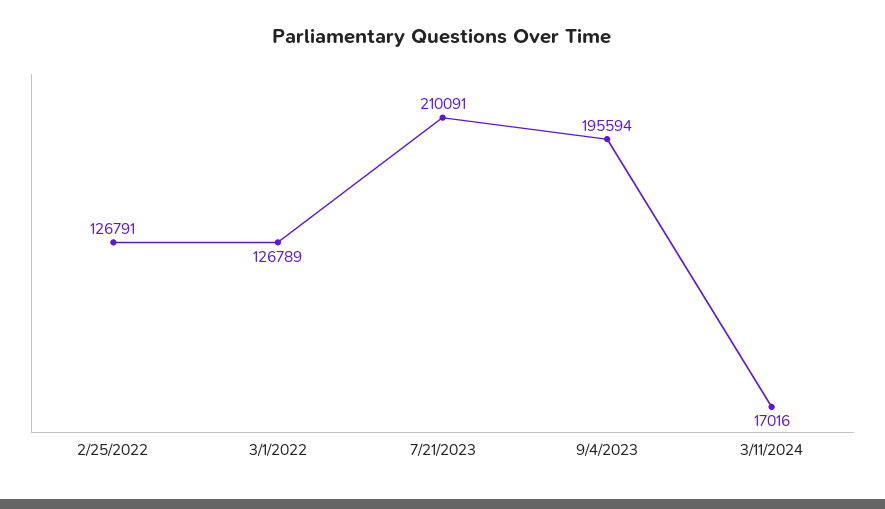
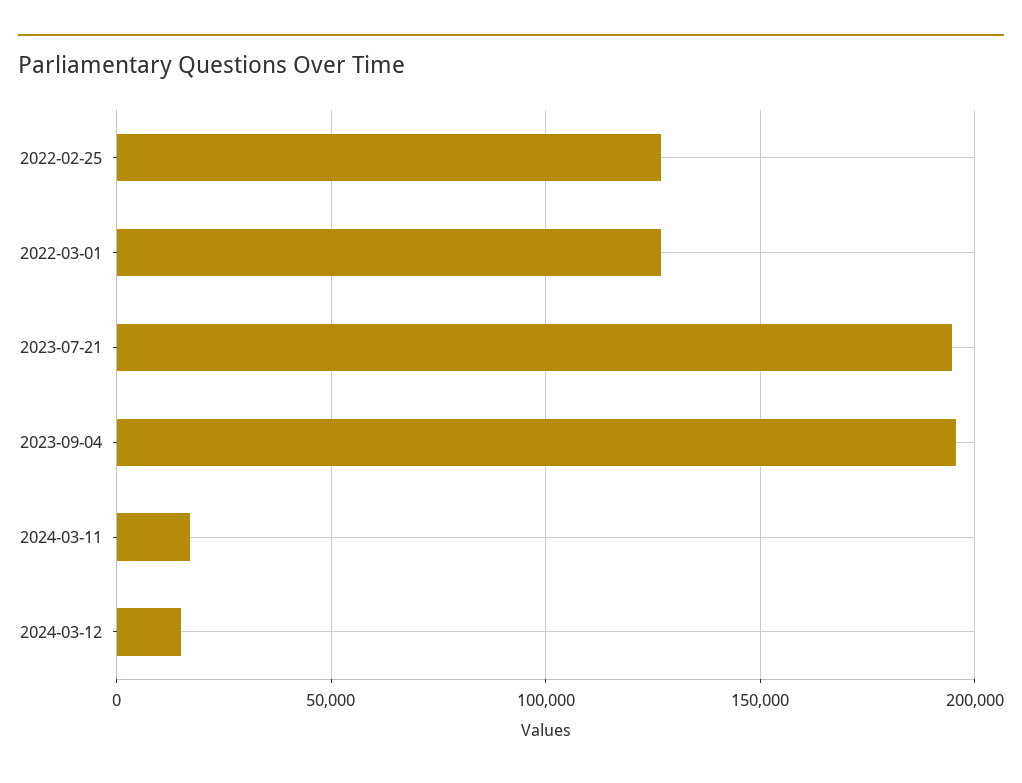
7/21/2023: 210091 -> 195000
2024-03-12: none -> 15000

